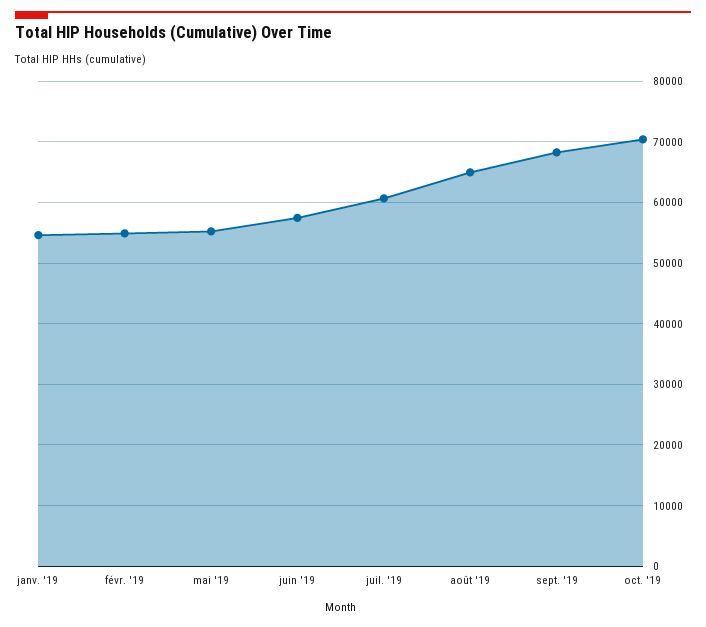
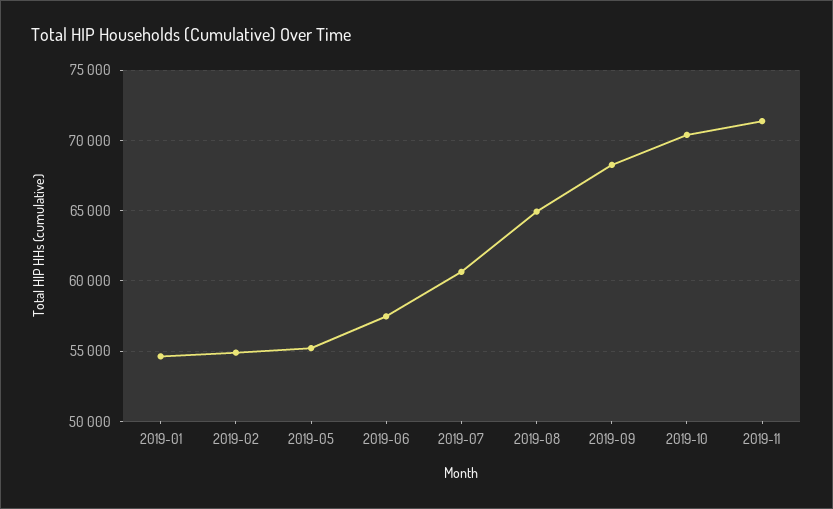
2019-11: none -> 71500

